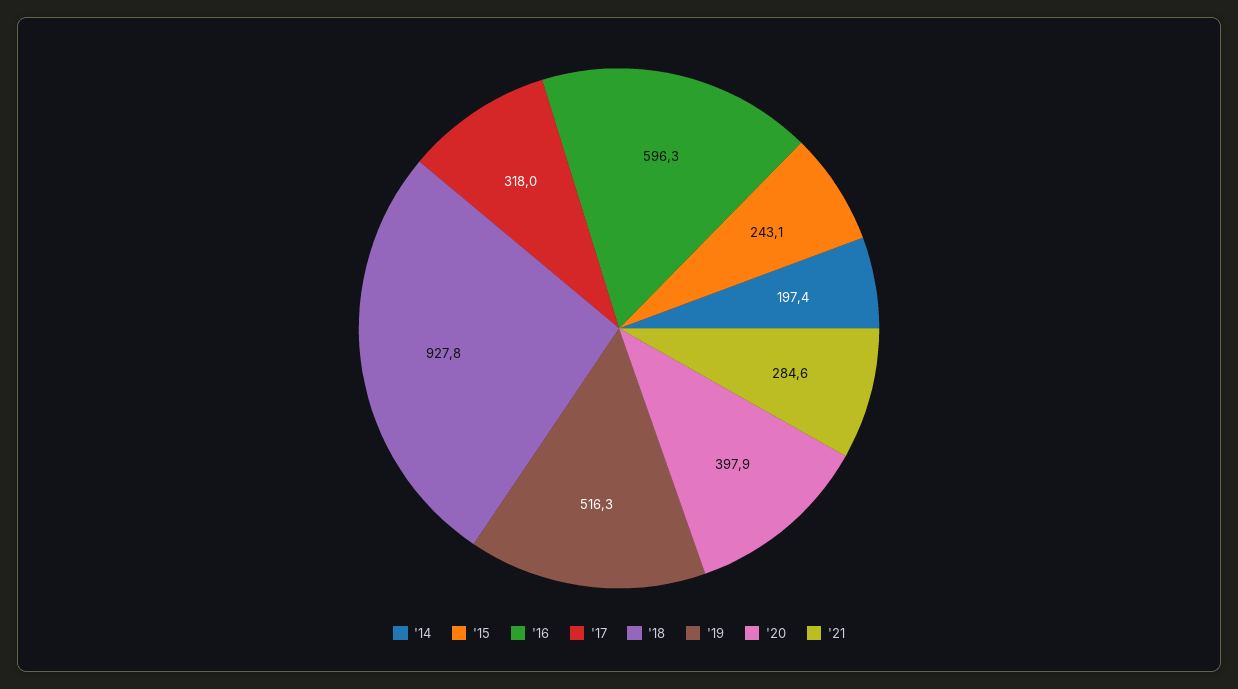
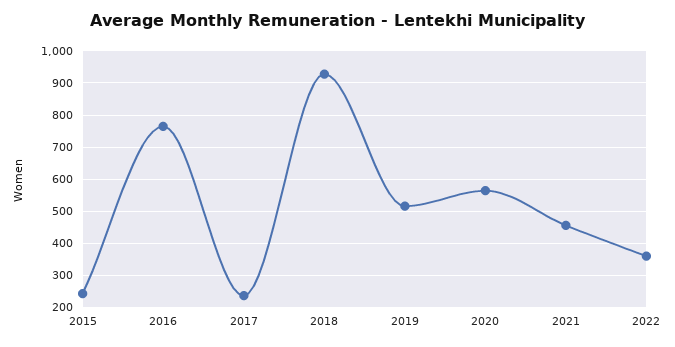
'14: 197.4 -> none
'16: 596.3 -> 760
'17: 318 -> 240
'20: 397.9 -> 560
'21: 284.6 -> 460
2022: none -> 360

